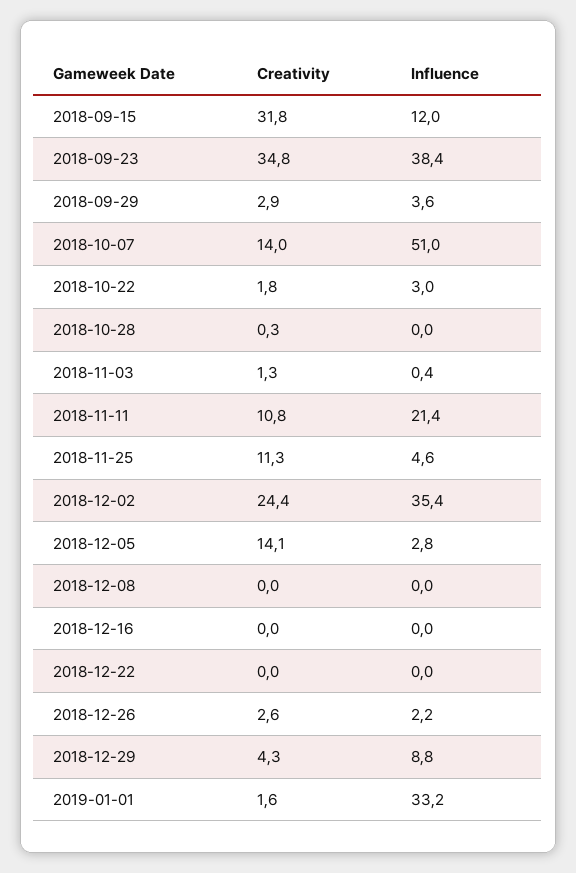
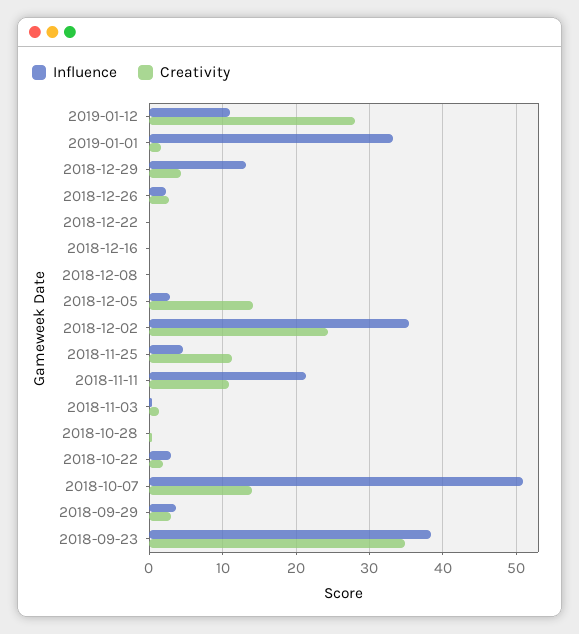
Creativity, 2018-09-15: 31.8 -> none
Influence, 2018-09-15: 12 -> none
Influence, 2018-12-29: 8.8 -> 13
Influence, 2019-01-12: none -> 11
Creativity, 2019-01-12: none -> 28

